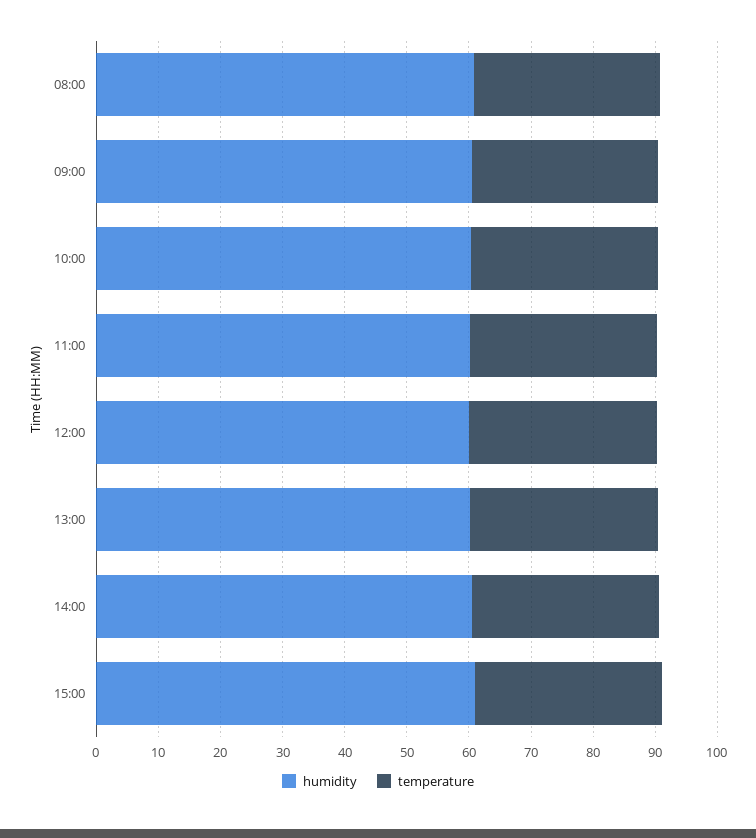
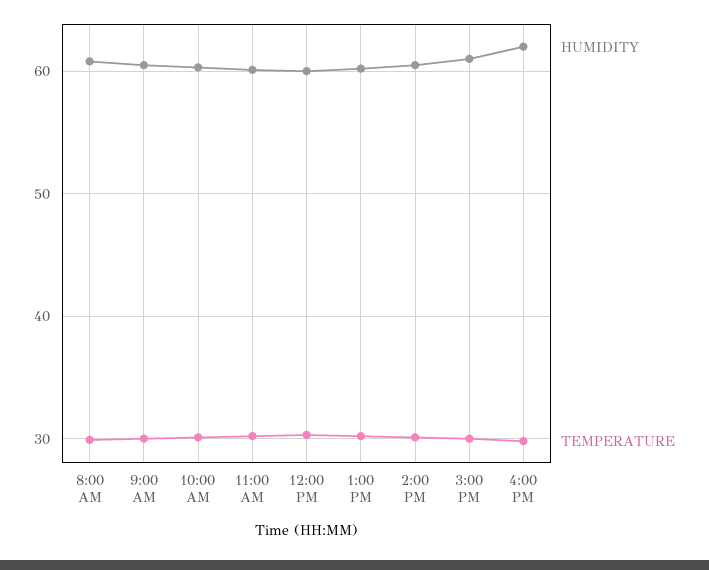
humidity, 4:00 PM: none -> 62
temperature, 4:00 PM: none -> 30

